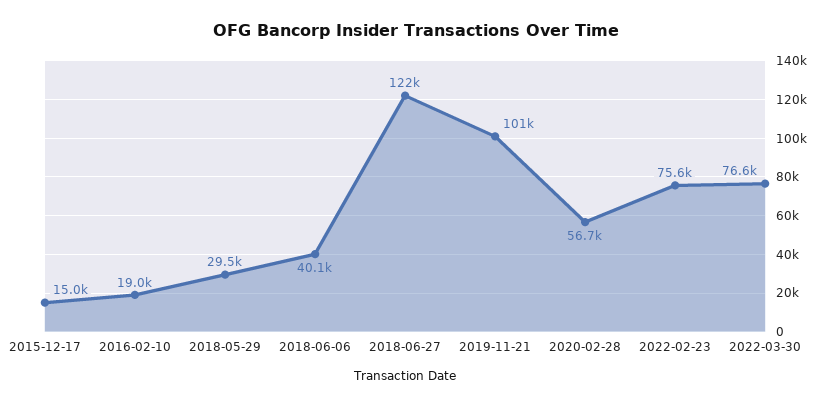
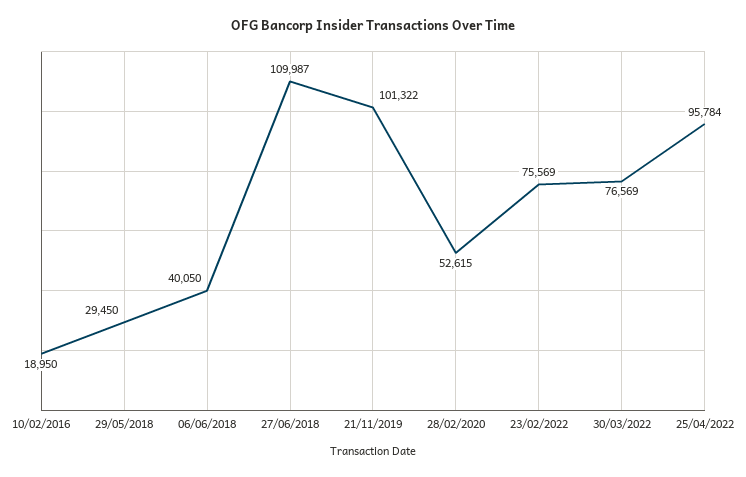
2015-12-17: 15000 -> none
2018-06-27: 122000 -> 109987
2020-02-28: 56700 -> 52615
25/04/2022: none -> 95784

